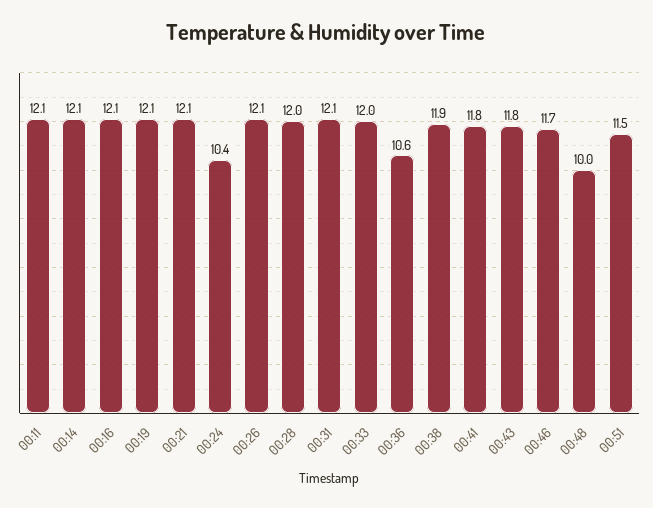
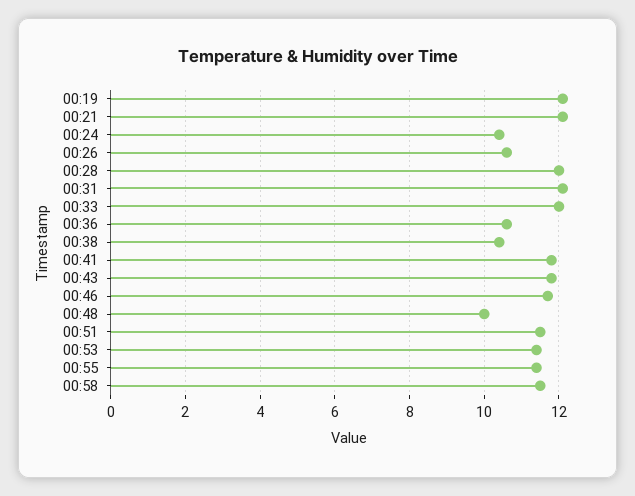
00:11: 12.1 -> none
00:14: 12.1 -> none
00:16: 12.1 -> none
00:26: 12.1 -> 10.5
00:38: 11.9 -> 10.5
00:53: none -> 11.5
00:55: none -> 11.5
00:58: none -> 11.5

